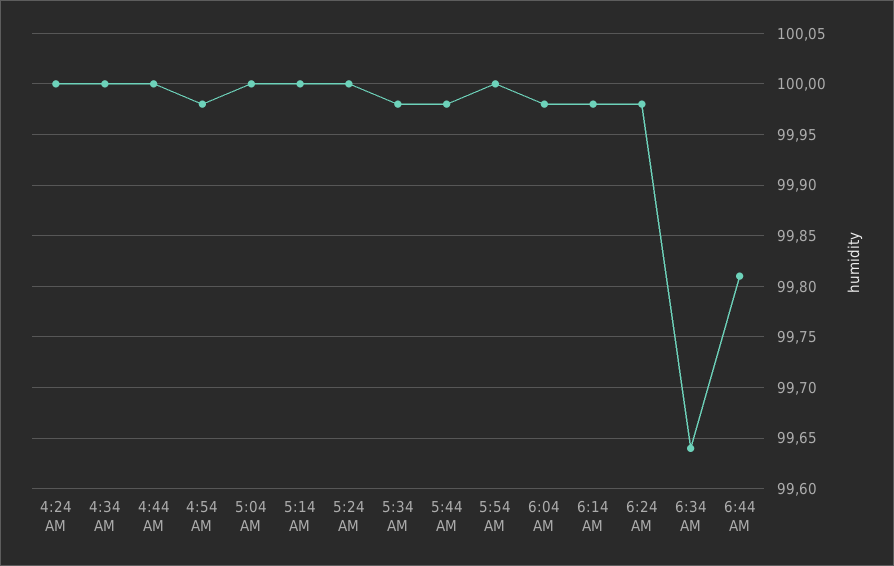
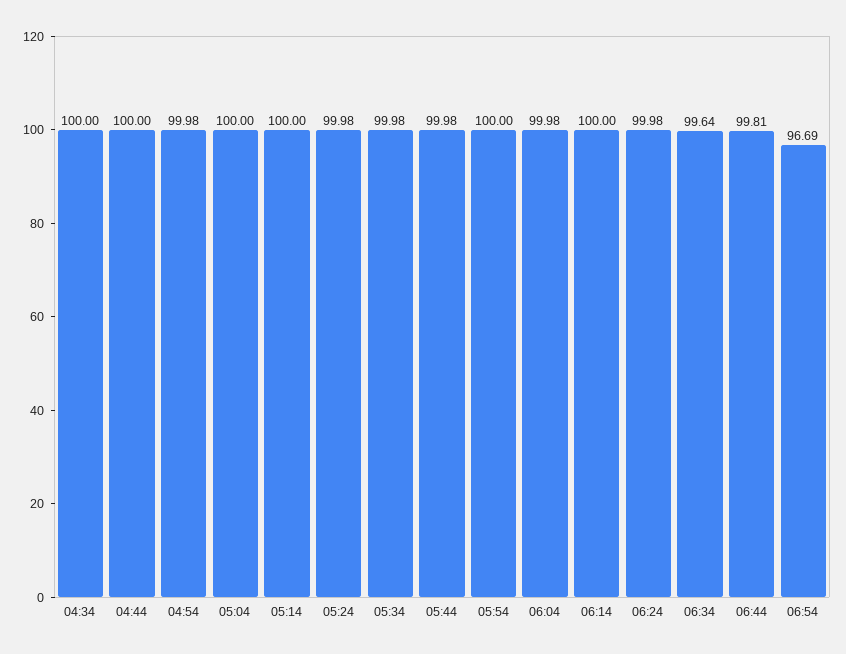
4:24 AM: 100 -> none
5:24 AM: 100 -> 99.98
6:14 AM: 99.98 -> 100
06:54: none -> 96.69

